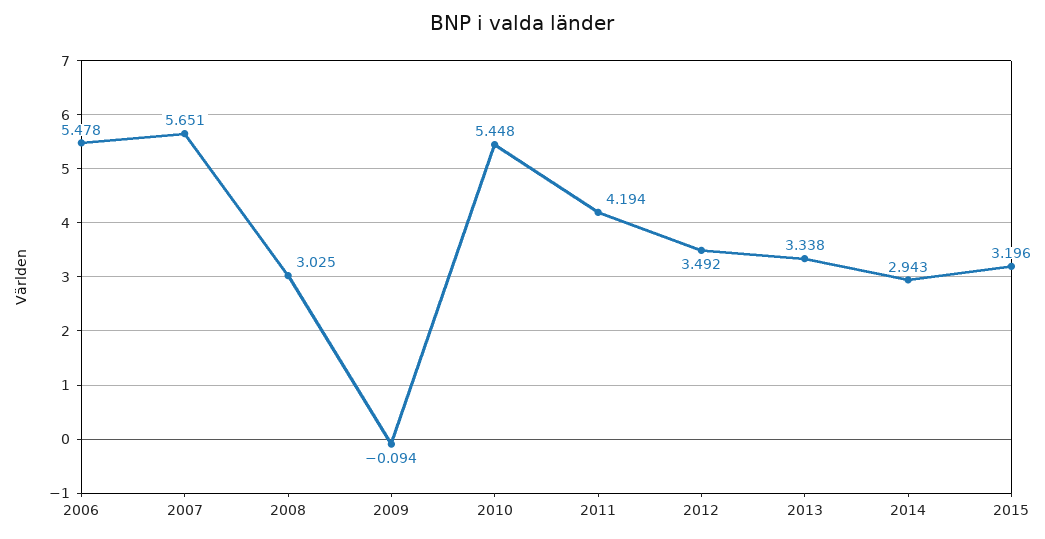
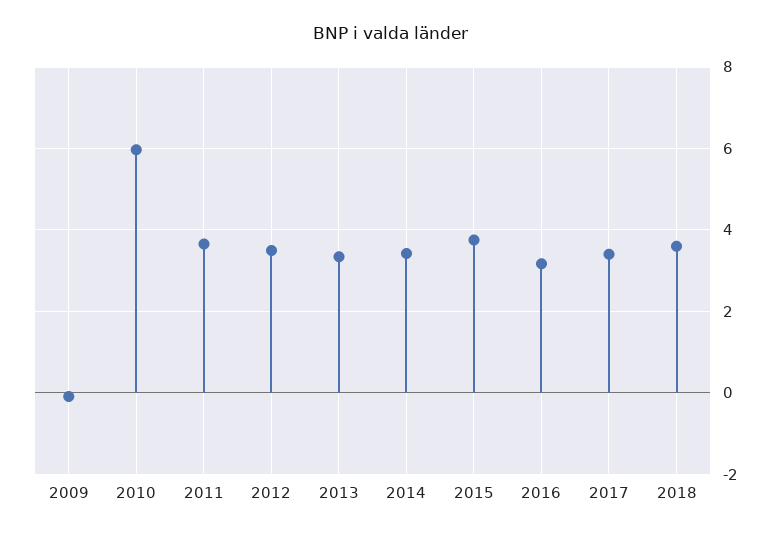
2006: 5.478 -> none
2007: 5.651 -> none
2008: 3.025 -> none
2010: 5.448 -> 6
2011: 4.194 -> 3.6
2014: 2.943 -> 3.4
2015: 3.196 -> 3.8
2016: none -> 3.2
2017: none -> 3.4
2018: none -> 3.6

